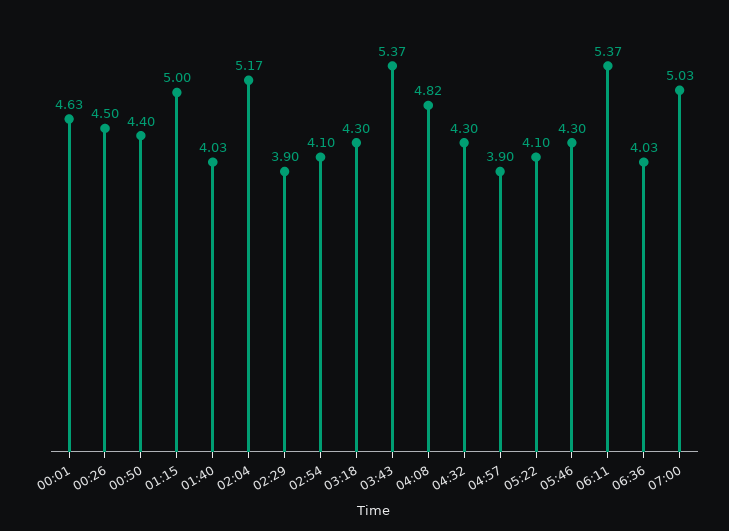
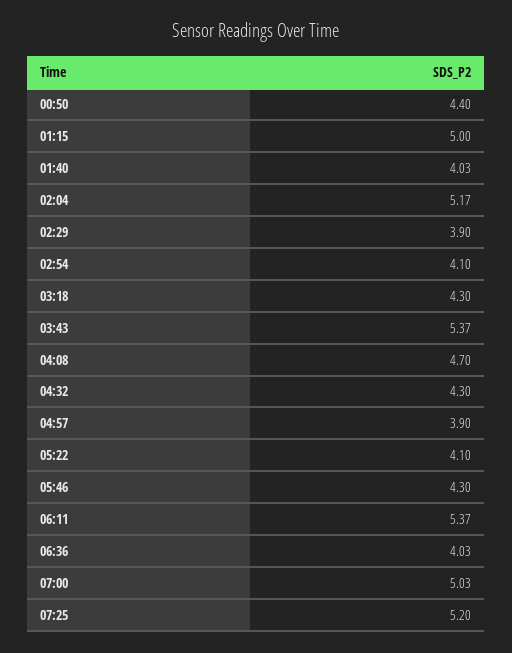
00:01: 4.63 -> none
00:26: 4.5 -> none
04:08: 4.82 -> 4.7
07:25: none -> 5.2

